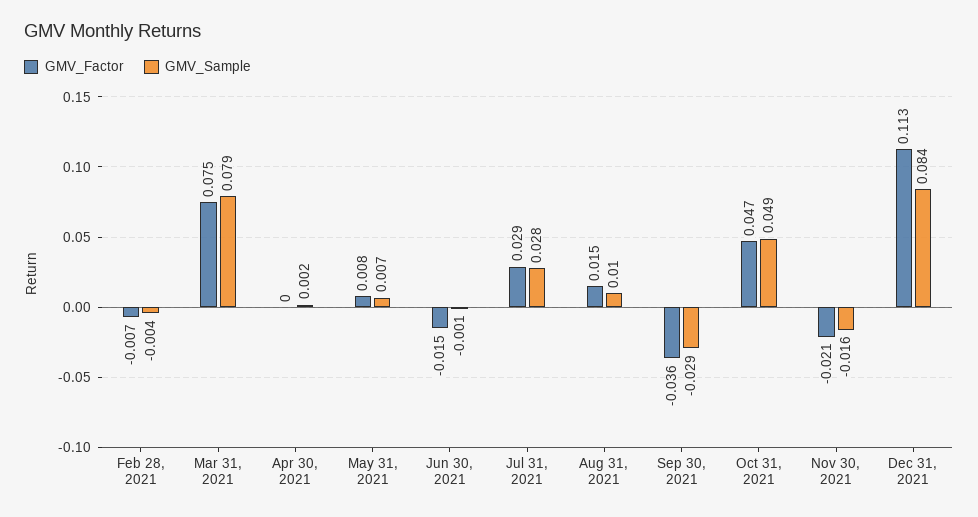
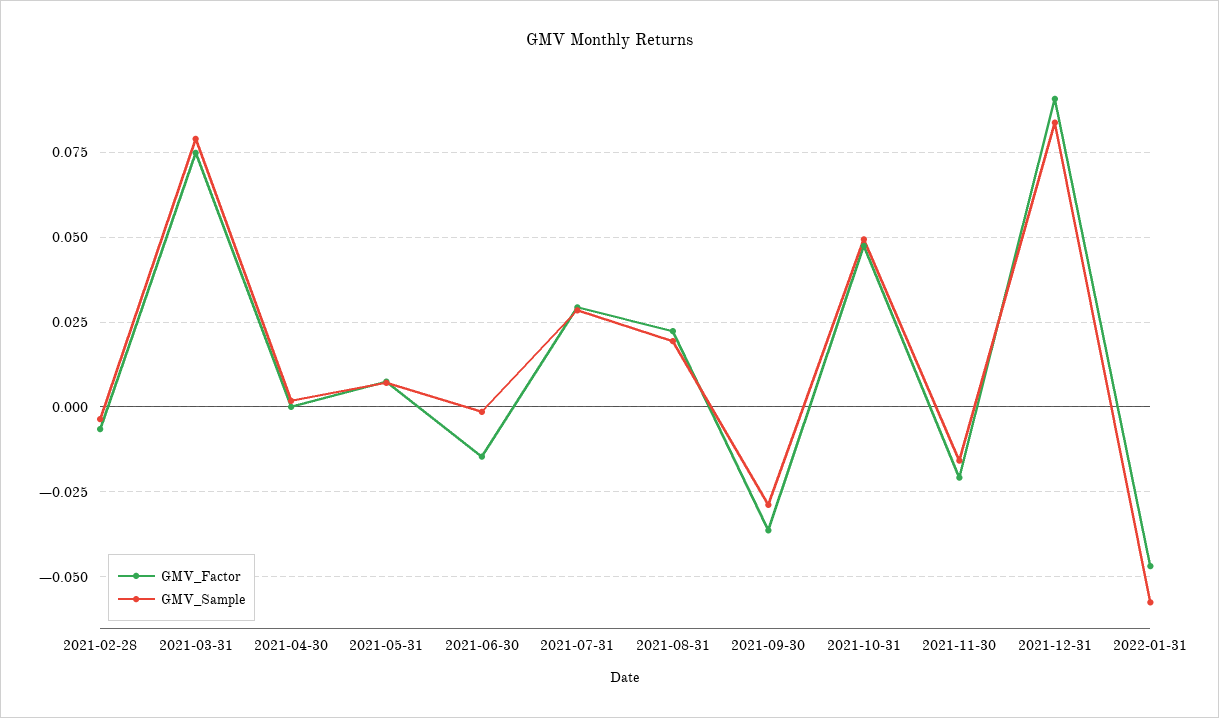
GMV_Factor, Aug 31, 2021: 0.015 -> 0.0225
GMV_Sample, Aug 31, 2021: 0.01 -> 0.02
GMV_Factor, Dec 31, 2021: 0.113 -> 0.09
GMV_Factor, 2022-01-31: none -> -0.0475
GMV_Sample, 2022-01-31: none -> -0.0575

